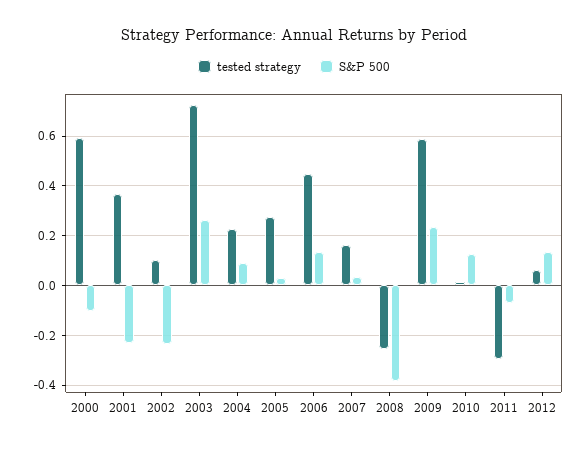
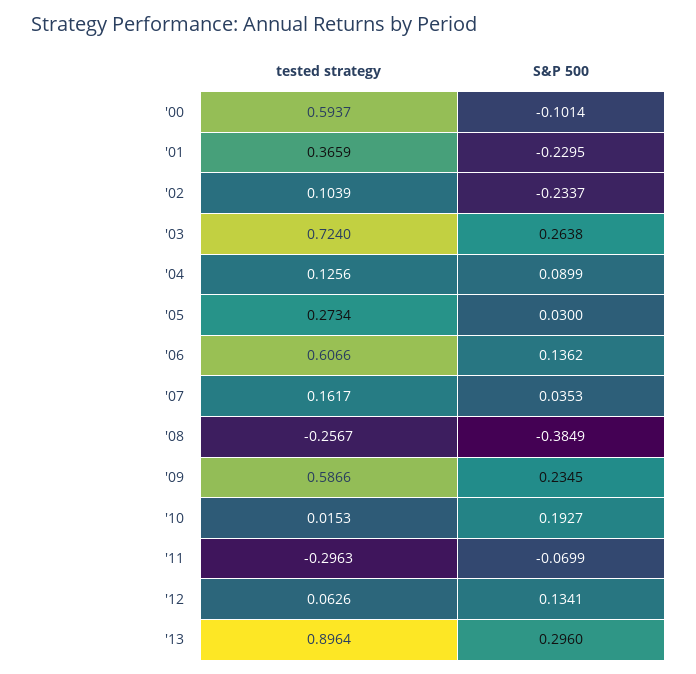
tested strategy, 2004: 0.225 -> 0.1256
tested strategy, 2006: 0.45 -> 0.6066
S&P 500, 2010: 0.125 -> 0.1927
tested strategy, '13: none -> 0.8964
S&P 500, '13: none -> 0.296

